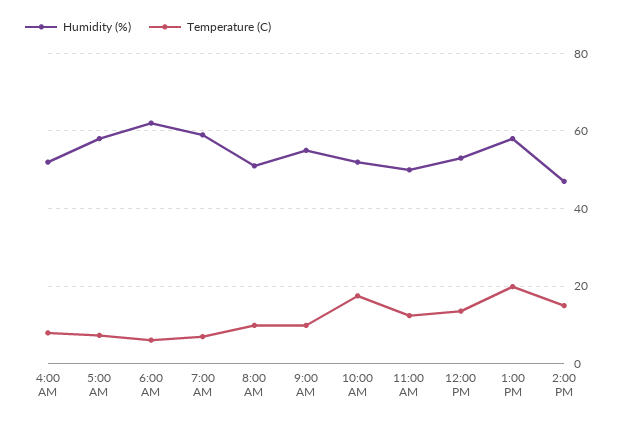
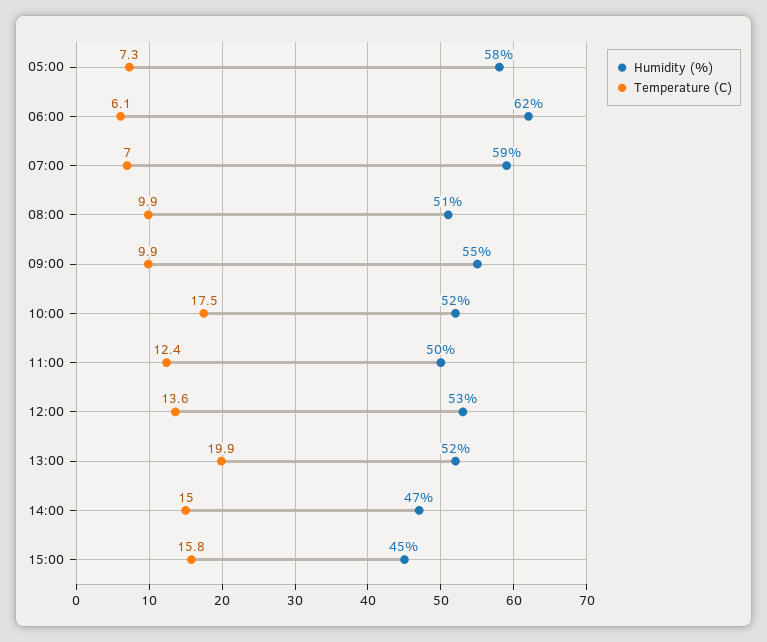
Humidity (%), 4:00 AM: 52 -> none
Temperature (C), 4:00 AM: 8 -> none
Humidity (%), 1:00 PM: 58 -> 52
Humidity (%), 15:00: none -> 45
Temperature (C), 15:00: none -> 15.8

